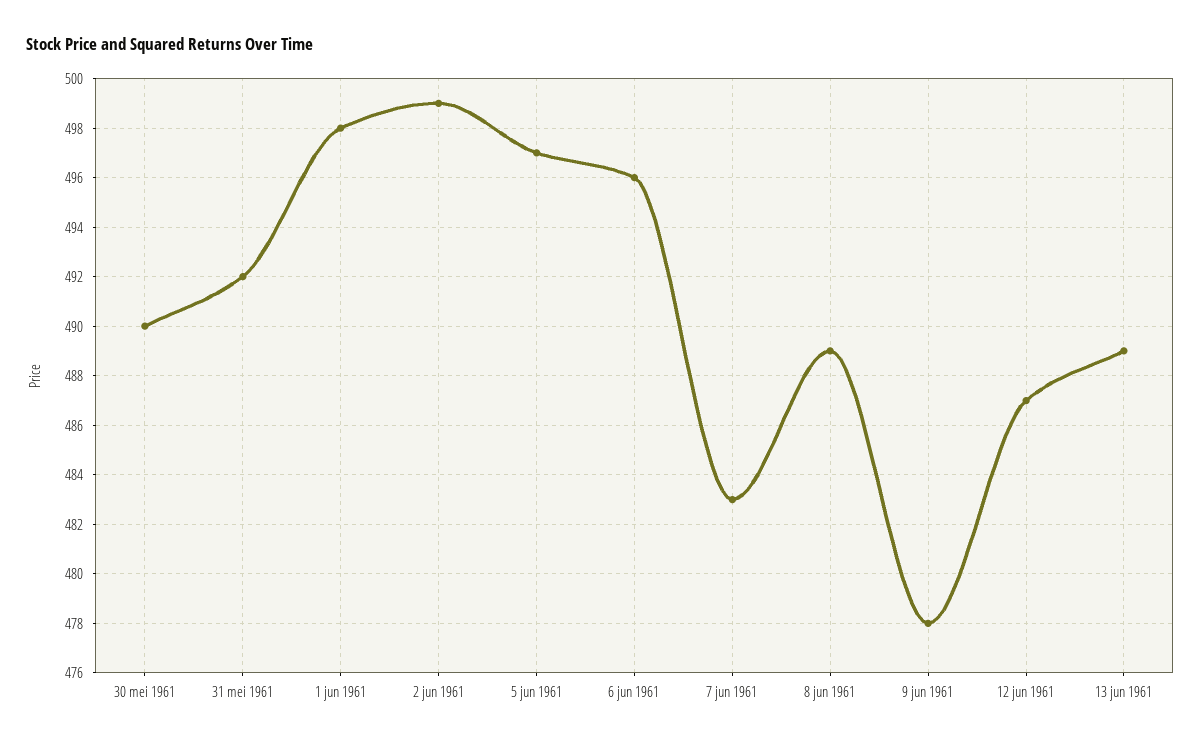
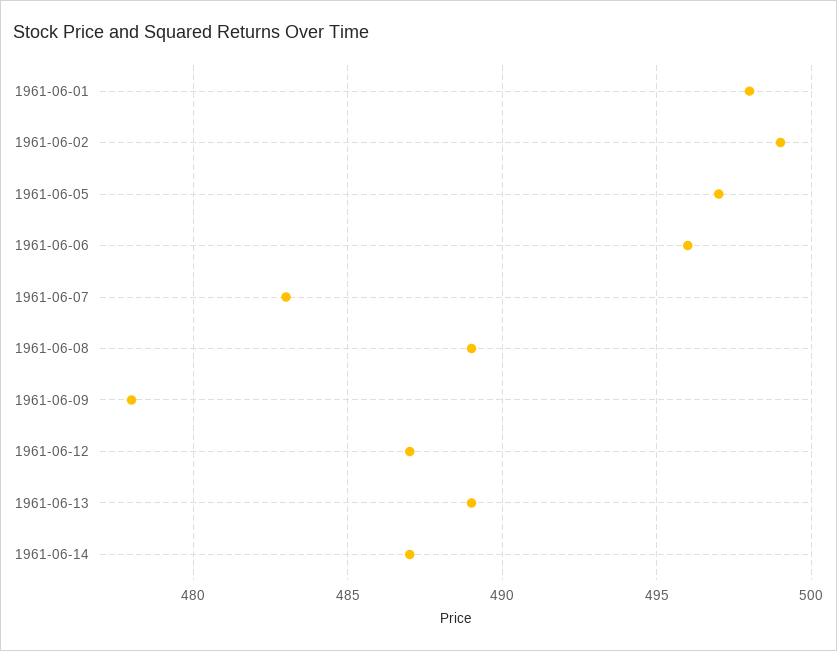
30 mei 1961: 490 -> none
31 mei 1961: 492 -> none
1961-06-14: none -> 487

